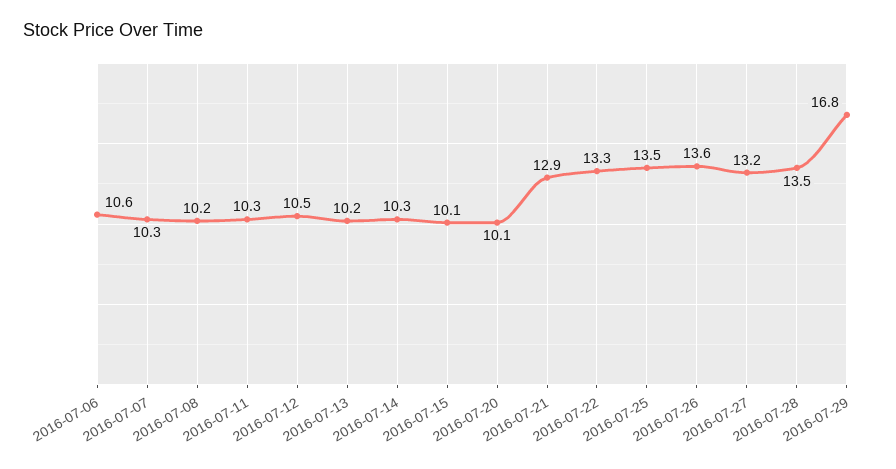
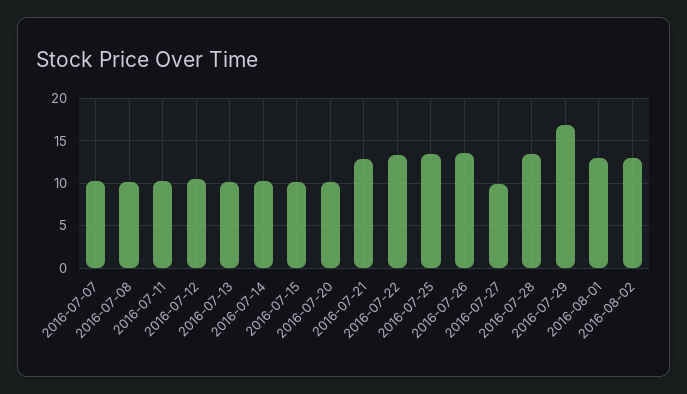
2016-07-06: 10.6 -> none
2016-07-27: 13.2 -> 10
2016-08-01: none -> 13
2016-08-02: none -> 13

